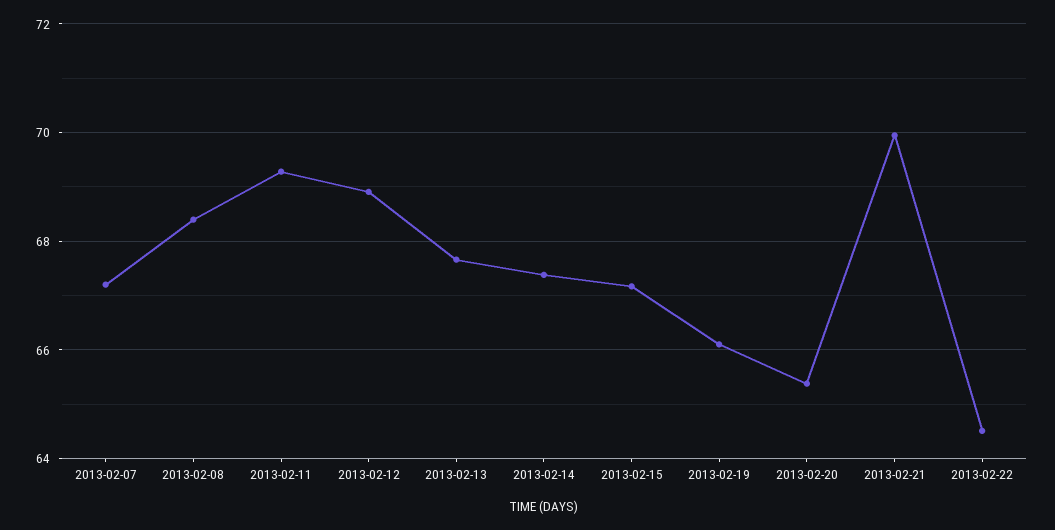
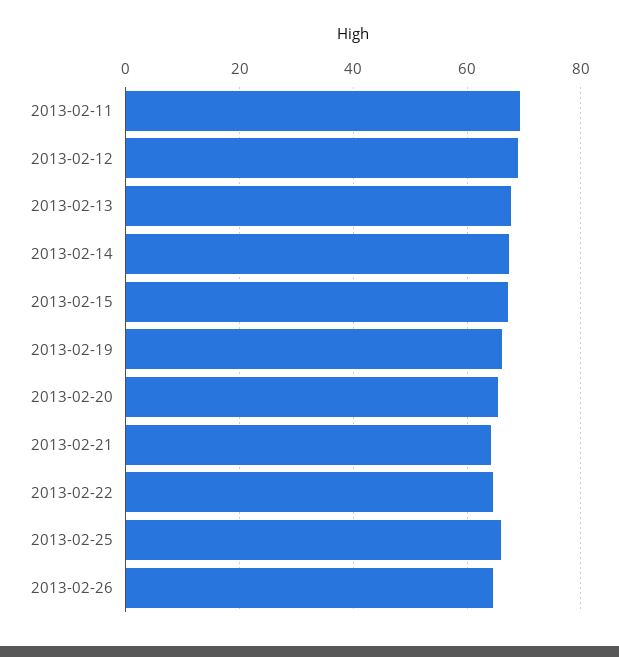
2013-02-07: 67.2 -> none
2013-02-08: 68.4 -> none
2013-02-21: 70 -> 64
2013-02-25: none -> 66
2013-02-26: none -> 64

